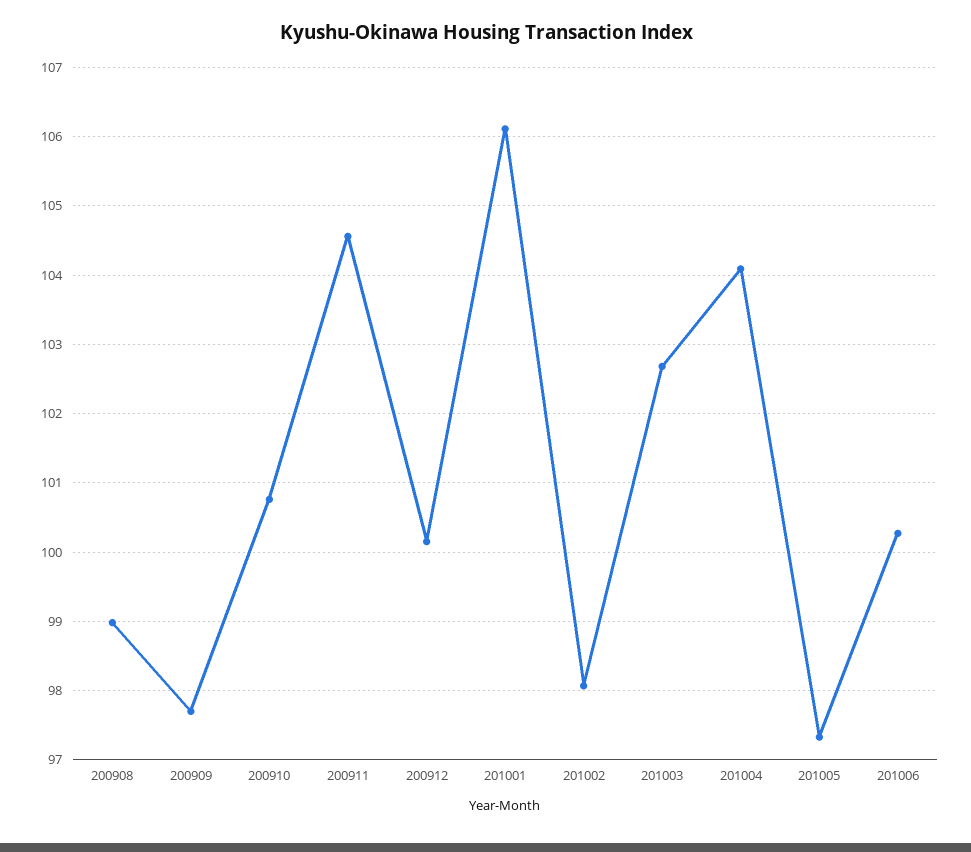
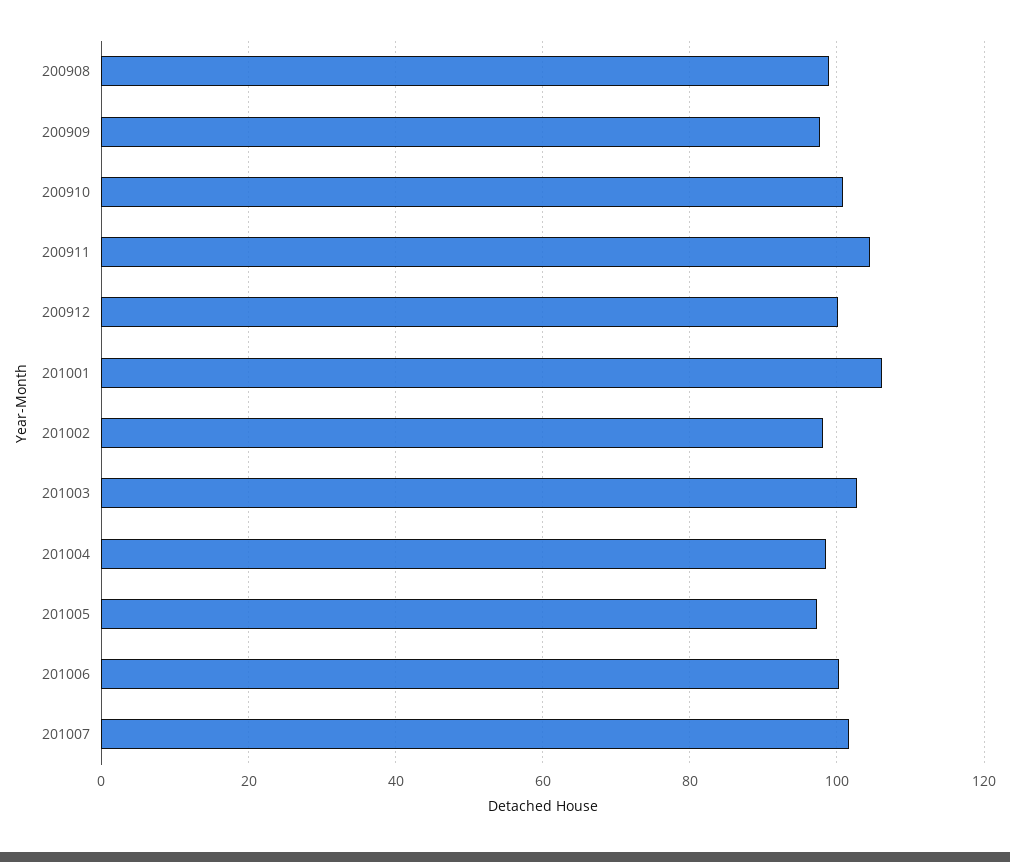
201004: 104.1 -> 98
201007: none -> 102

